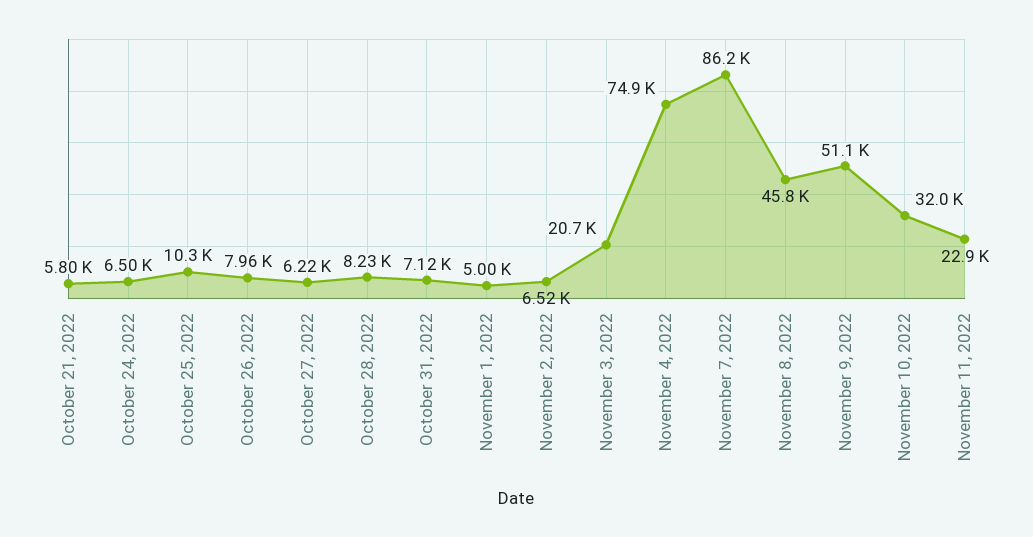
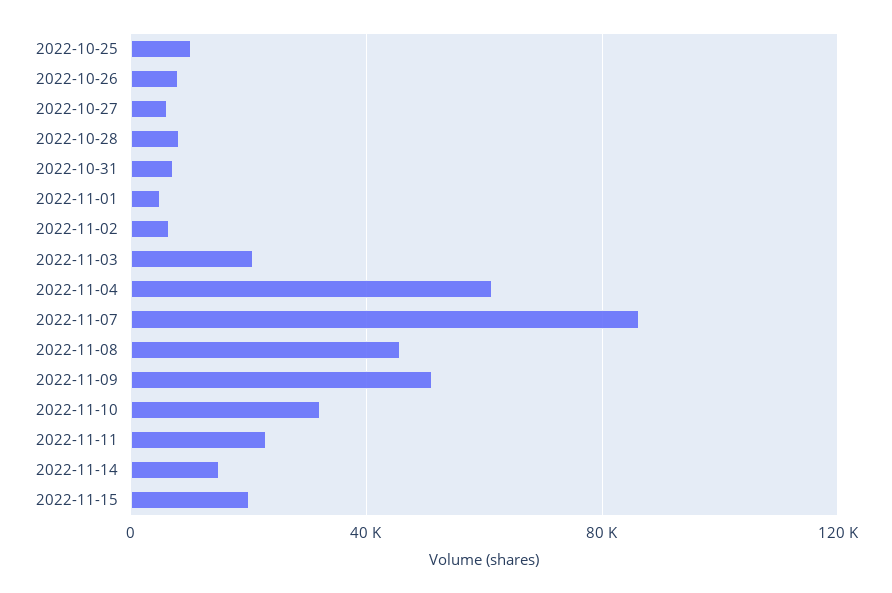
October 21, 2022: 5800 -> none
October 24, 2022: 6500 -> none
November 4, 2022: 74900 -> 60000
2022-11-14: none -> 15000
2022-11-15: none -> 20000

